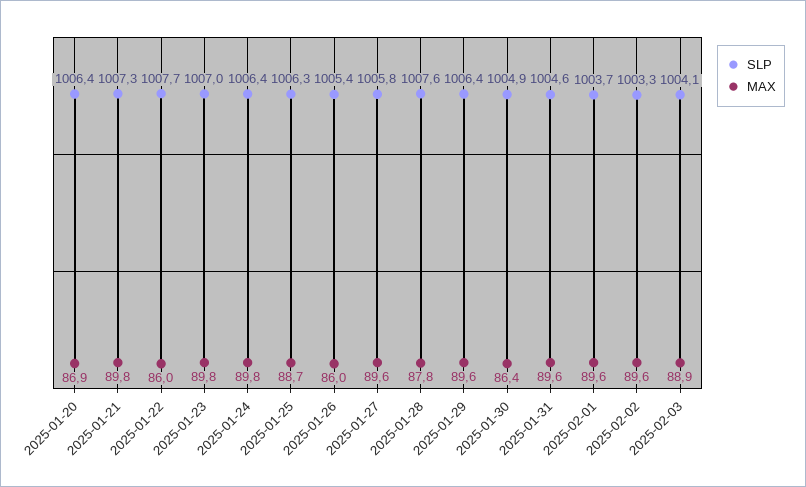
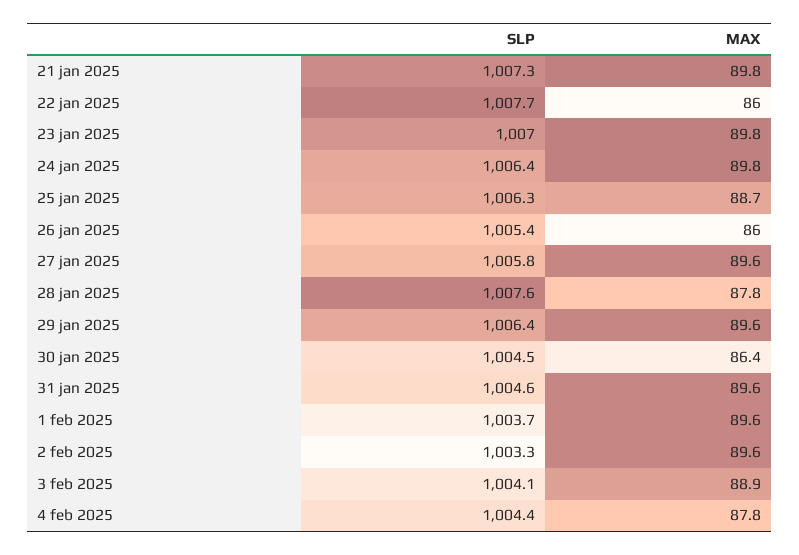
SLP, 2025-01-20: 1006.4 -> none
MAX, 2025-01-20: 86.9 -> none
SLP, 2025-01-30: 1004.9 -> 1004.5
SLP, 4 feb 2025: none -> 1004.4
MAX, 4 feb 2025: none -> 87.8

